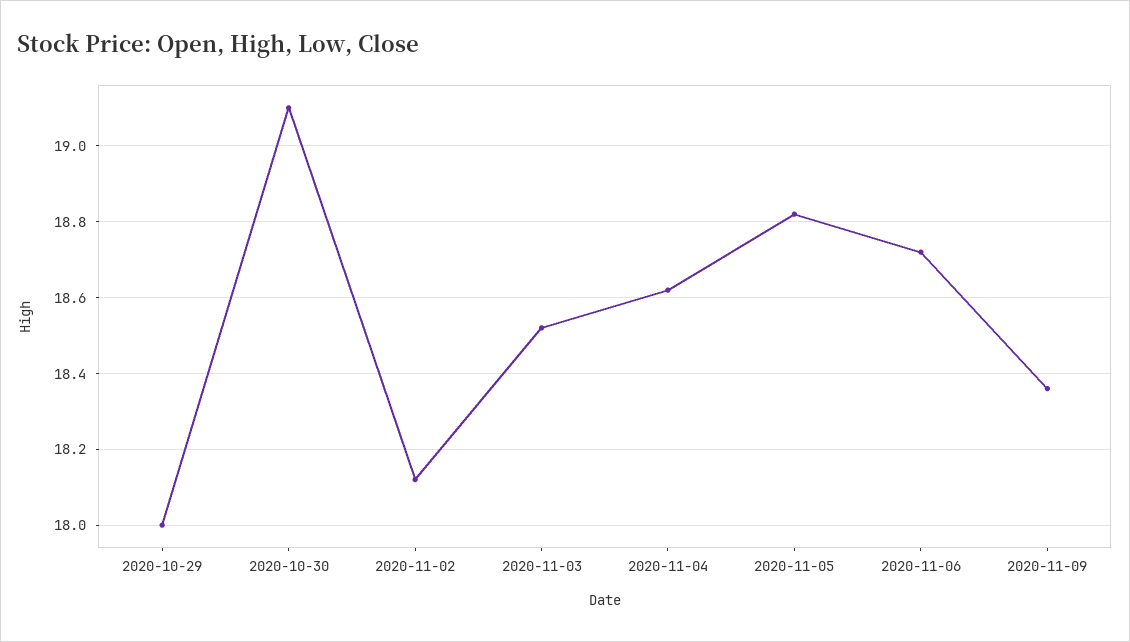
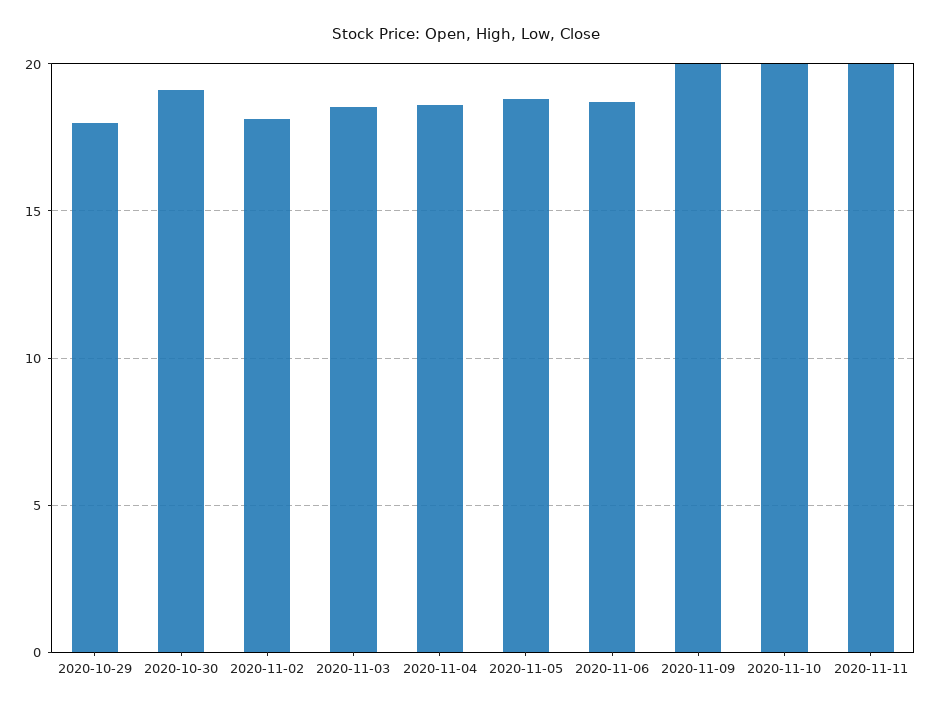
2020-11-09: 18.35 -> 20
2020-11-10: none -> 20
2020-11-11: none -> 20

